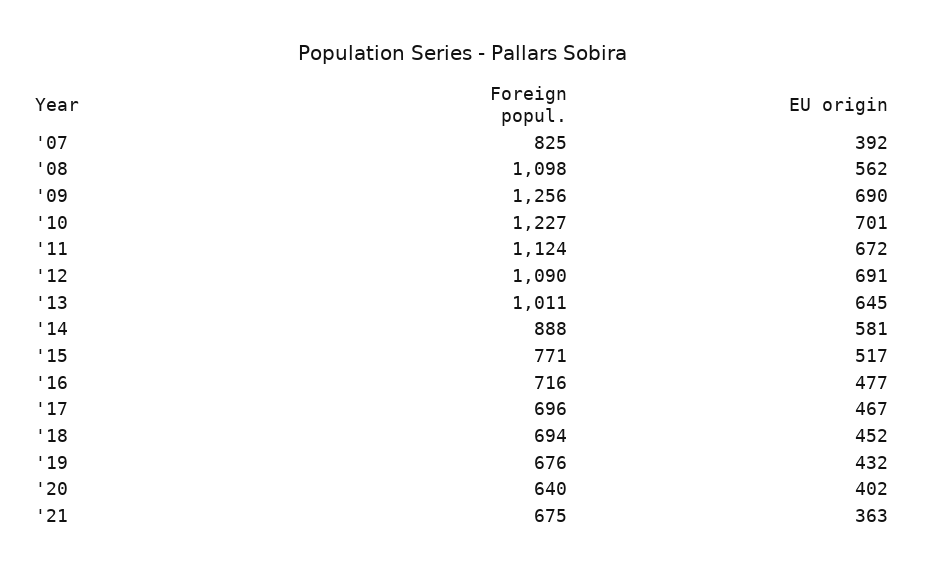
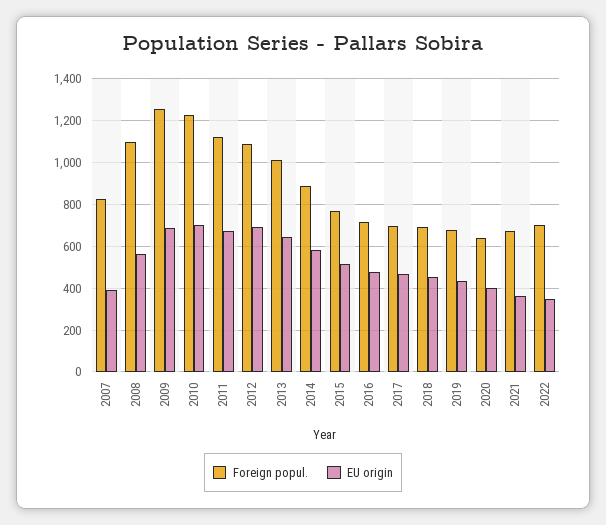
Foreign popul., 2022: none -> 700
EU origin, 2022: none -> 350

